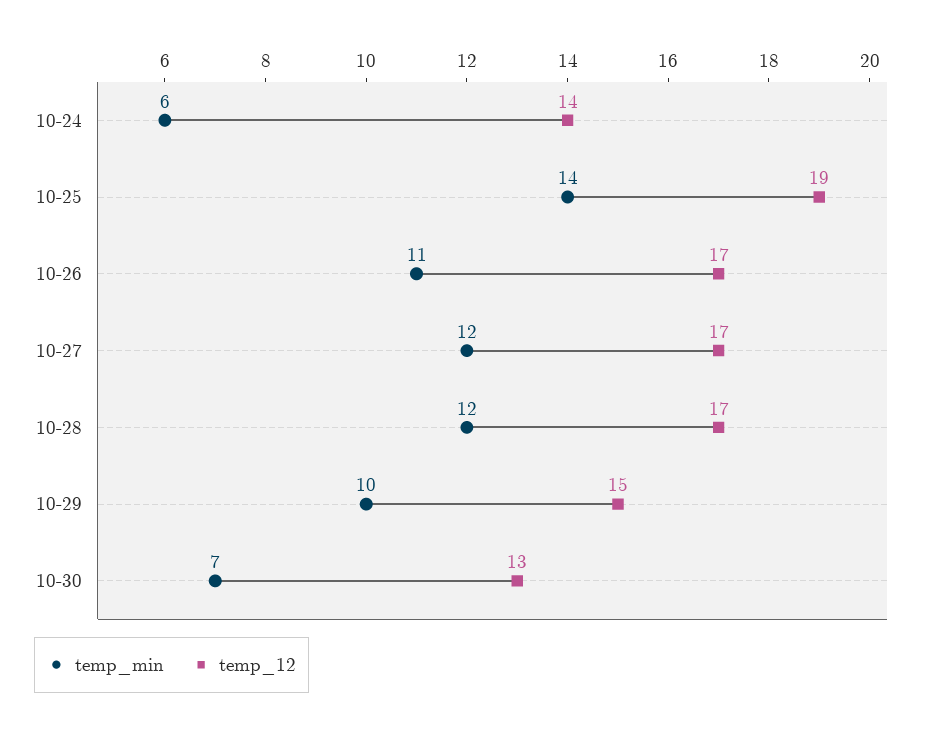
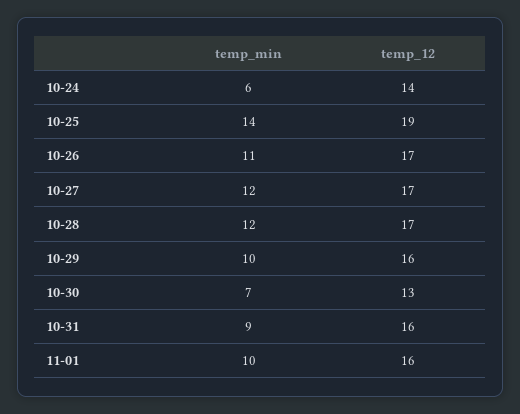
temp_12, 10-29: 15 -> 16
temp_min, 10-31: none -> 9
temp_12, 10-31: none -> 16
temp_min, 11-01: none -> 10
temp_12, 11-01: none -> 16

